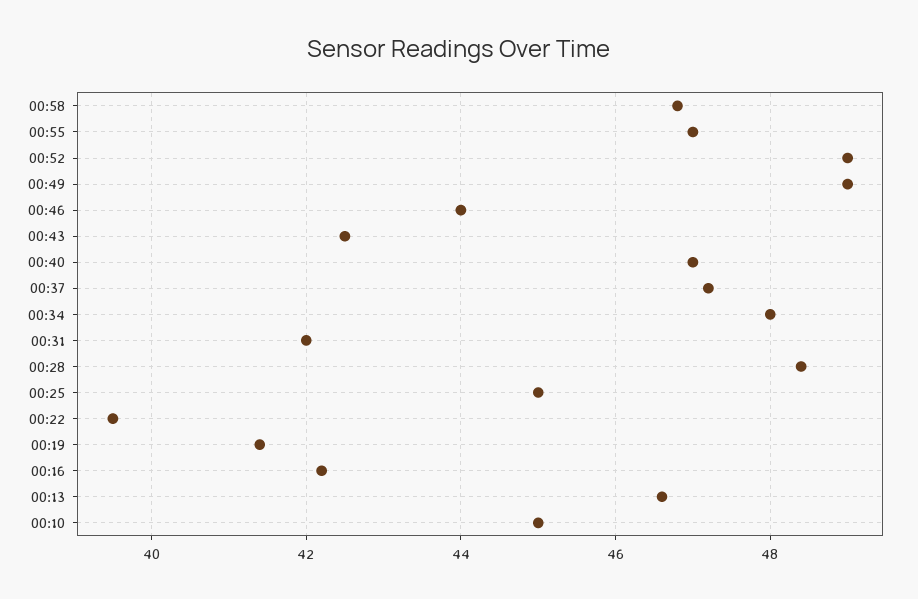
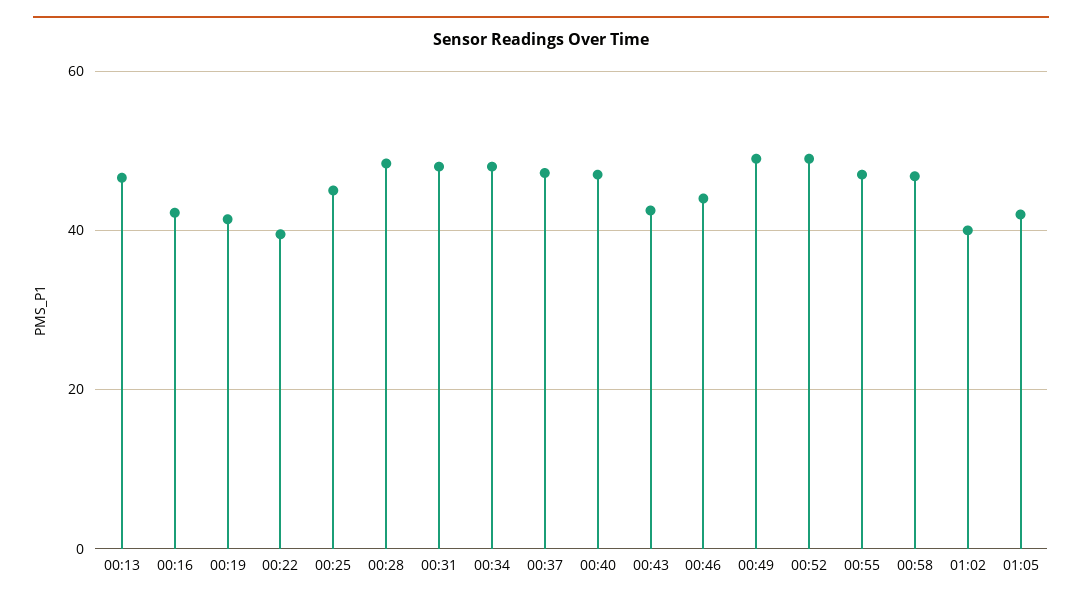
00:31: 42 -> 48
00:10: 45 -> none
01:02: none -> 40
01:05: none -> 42

